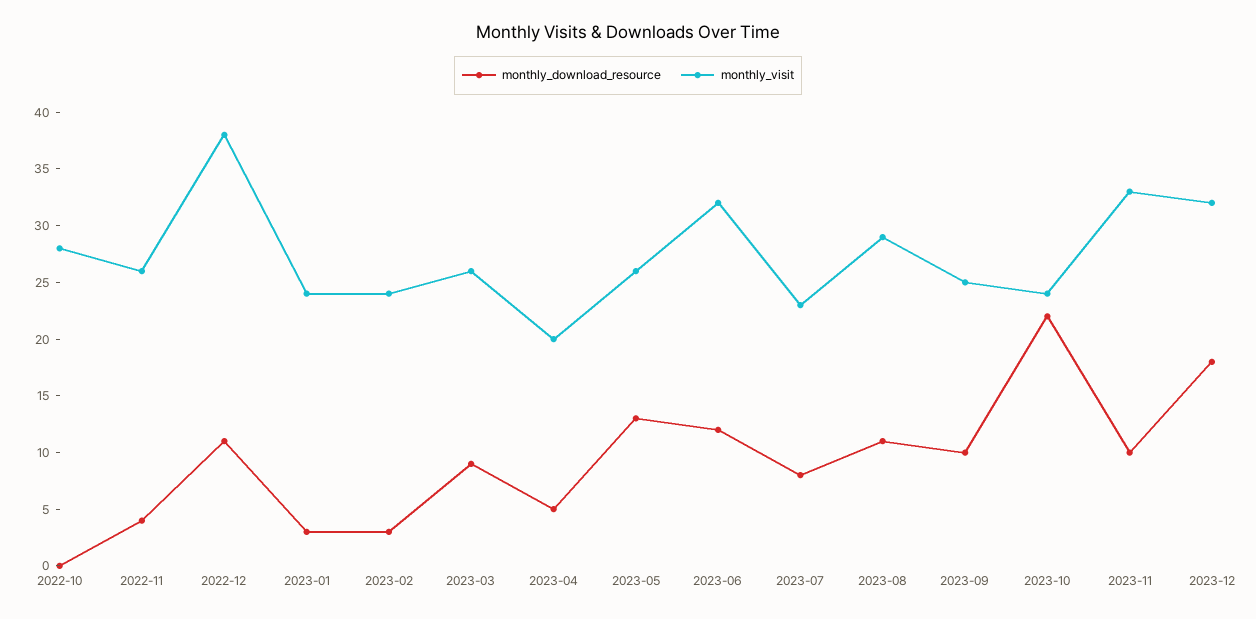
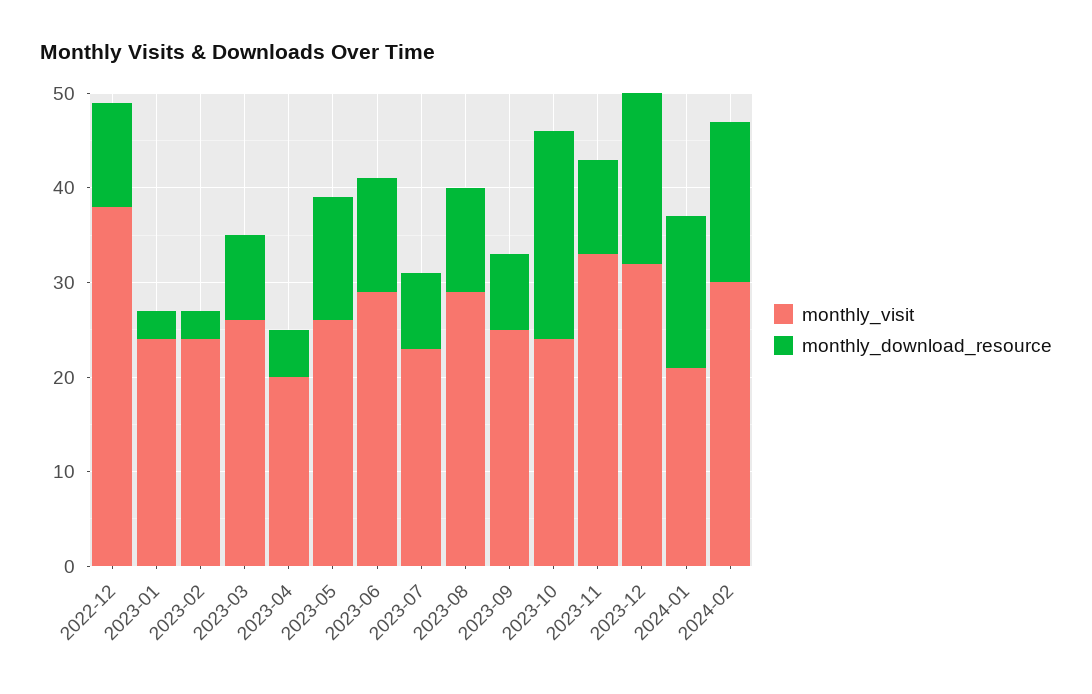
monthly_download_resource, 2022-10: 0 -> none
monthly_visit, 2022-10: 28 -> none
monthly_download_resource, 2022-11: 4 -> none
monthly_visit, 2022-11: 26 -> none
monthly_visit, 2023-06: 32 -> 29
monthly_download_resource, 2023-09: 10 -> 8
monthly_visit, 2024-01: none -> 21
monthly_download_resource, 2024-01: none -> 16
monthly_visit, 2024-02: none -> 30
monthly_download_resource, 2024-02: none -> 17

